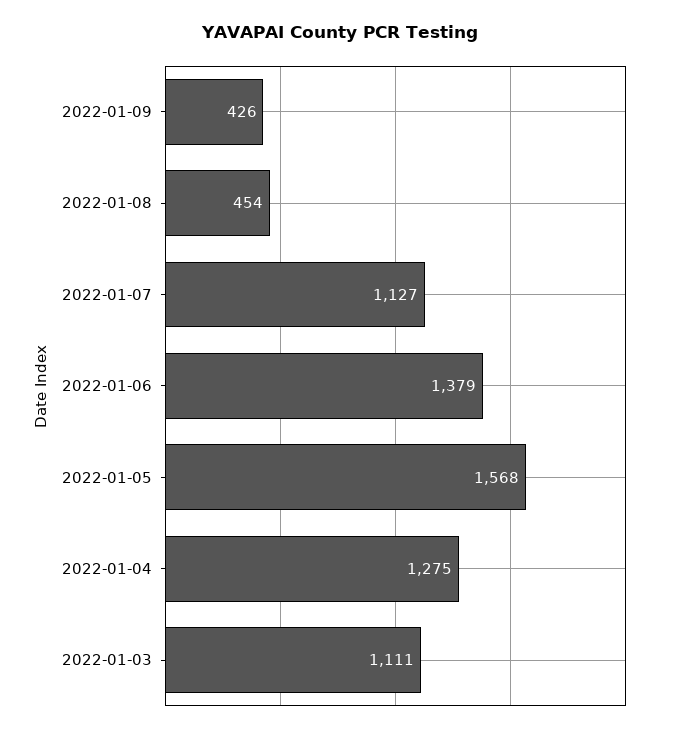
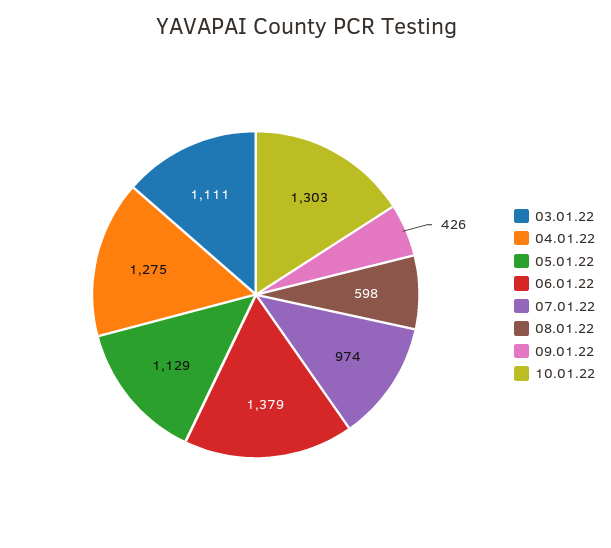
2022-01-08: 454 -> 598
2022-01-07: 1127 -> 974
2022-01-05: 1568 -> 1129
10.01.22: none -> 1303

